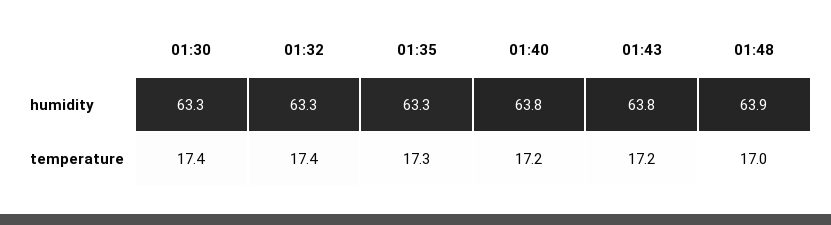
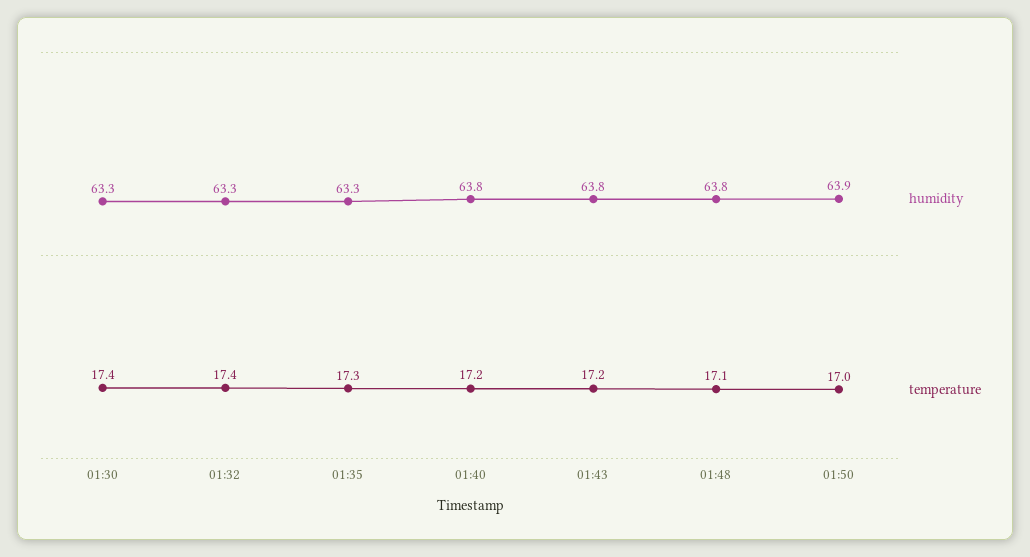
humidity, 01:48: 63.9 -> 63.8
temperature, 01:48: 17 -> 17.1
humidity, 01:50: none -> 63.9
temperature, 01:50: none -> 17

